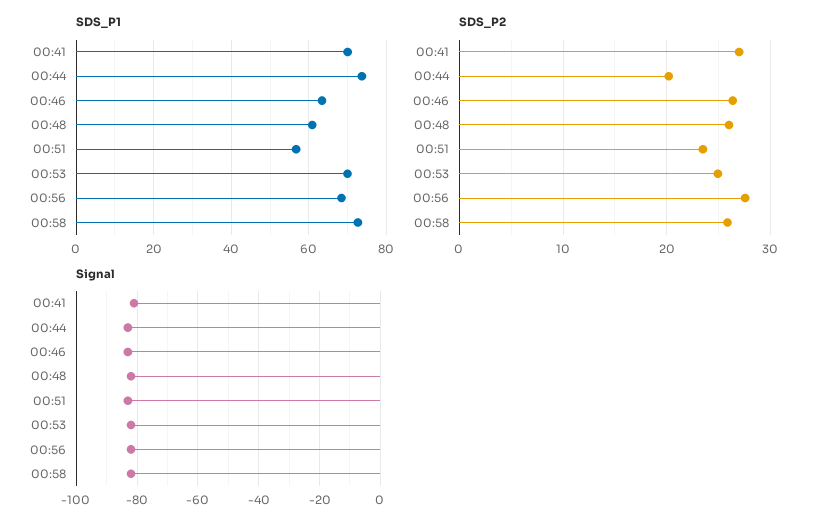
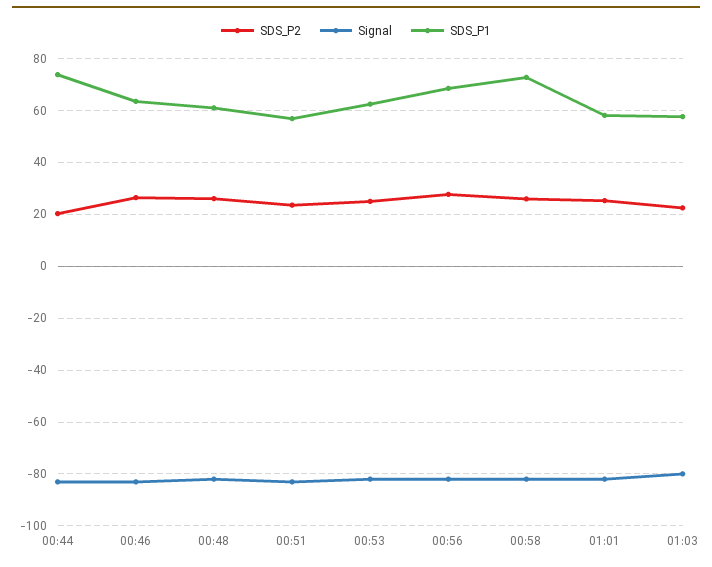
SDS_P1, 00:41: 70 -> none
SDS_P1, 00:53: 70 -> 62.5
SDS_P2, 00:41: 27 -> none
Signal, 00:41: -80 -> none
SDS_P2, 01:01: none -> 25
Signal, 01:01: none -> -82.5
SDS_P1, 01:01: none -> 57.5
SDS_P2, 01:03: none -> 22.5
Signal, 01:03: none -> -80
SDS_P1, 01:03: none -> 57.5

